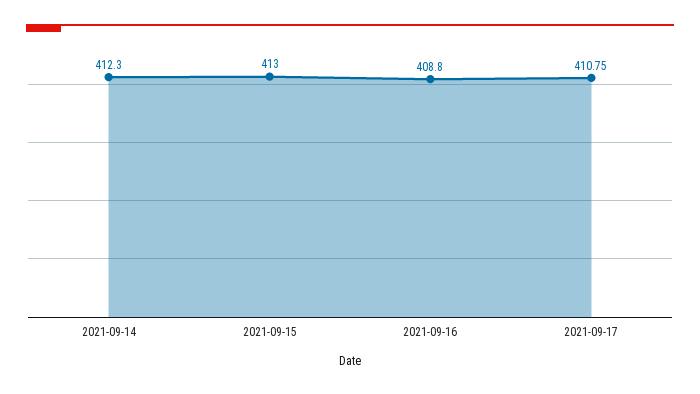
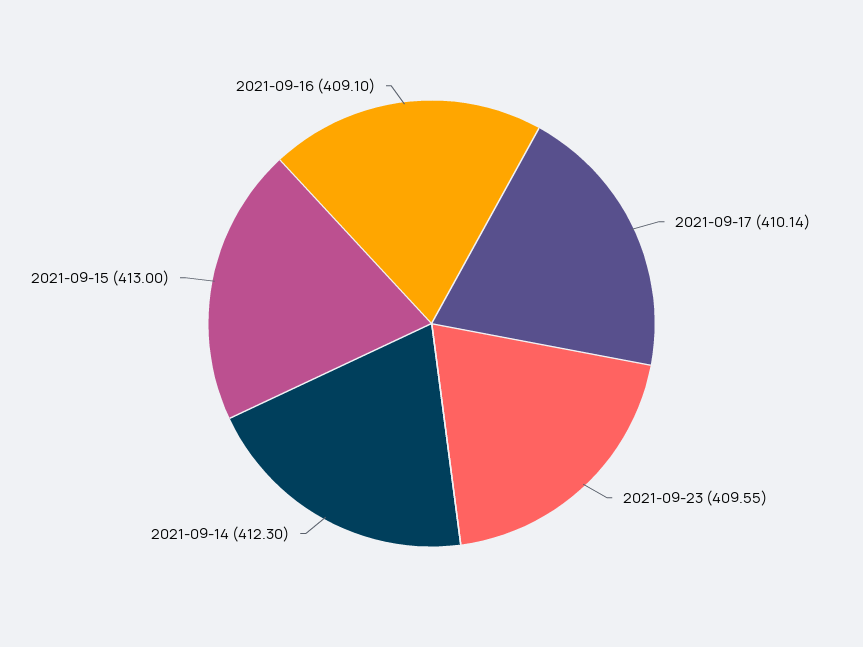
2021-09-16: 408.8 -> 409.1
2021-09-17: 410.75 -> 410.14
2021-09-23: none -> 409.55

